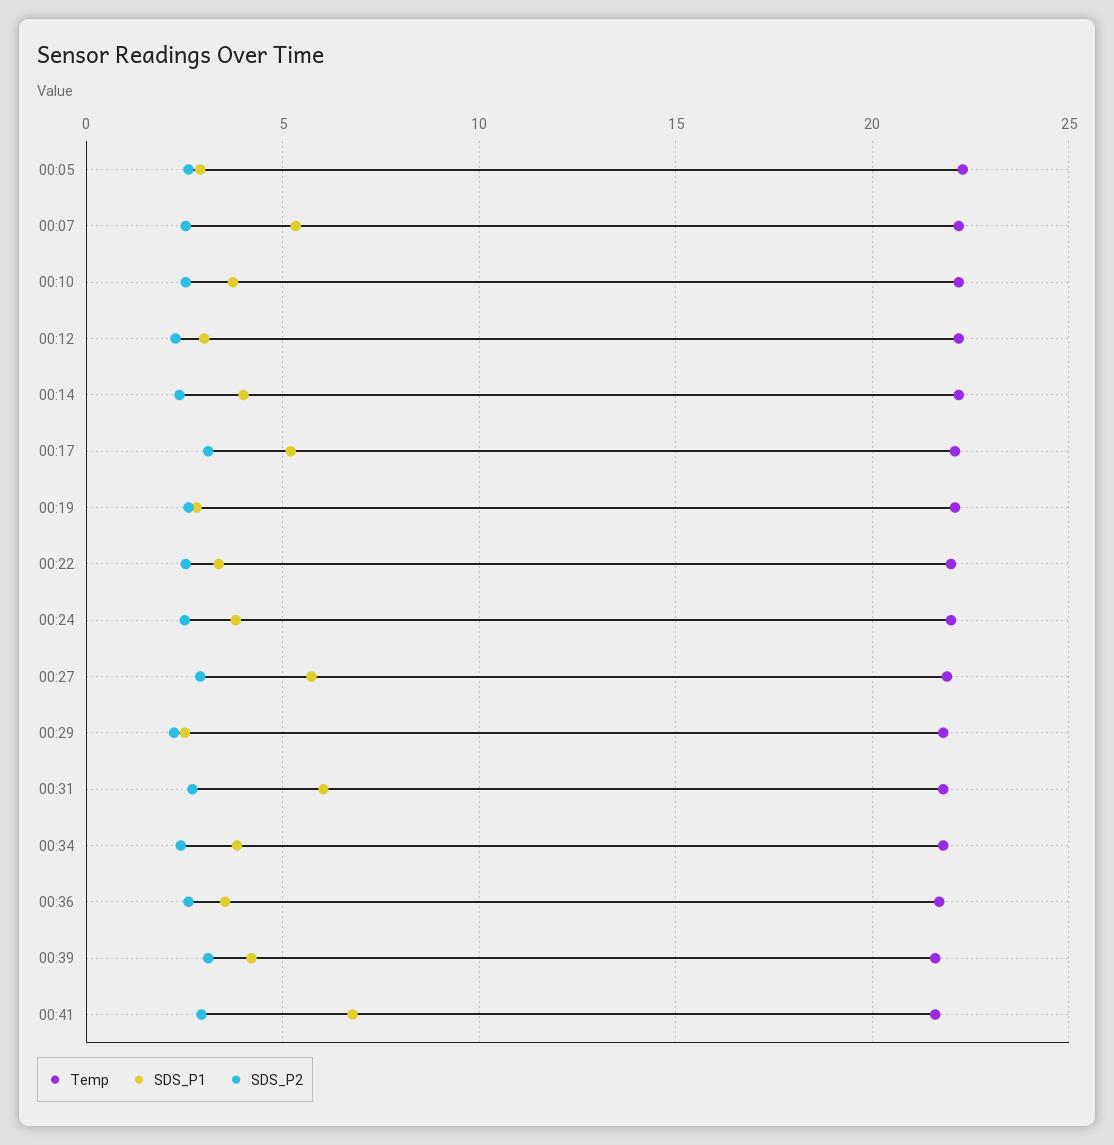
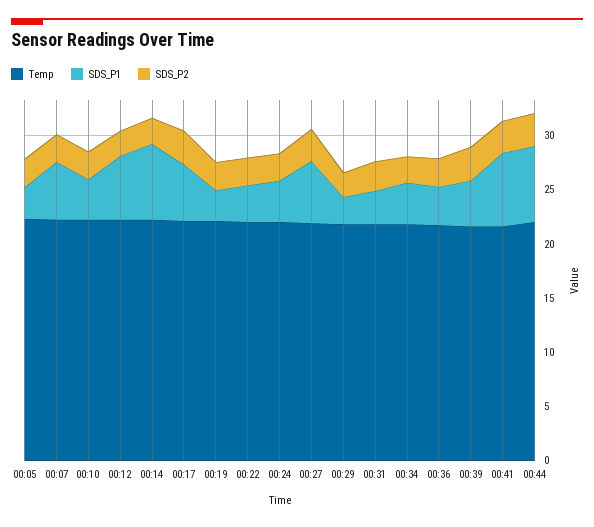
SDS_P1, 00:12: 3 -> 6
SDS_P1, 00:14: 4 -> 7
SDS_P1, 00:31: 6 -> 3
Temp, 00:44: none -> 22
SDS_P1, 00:44: none -> 7
SDS_P2, 00:44: none -> 3

